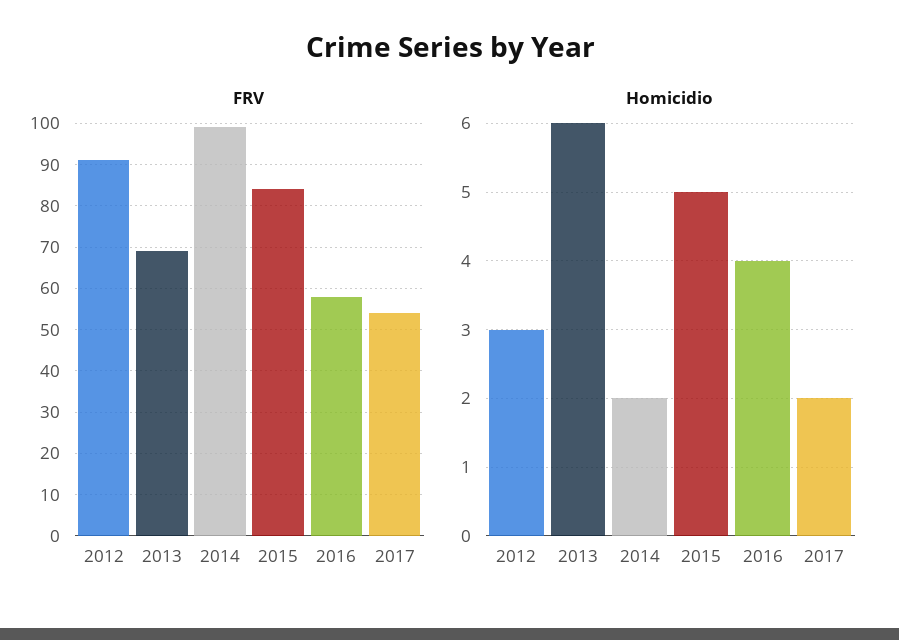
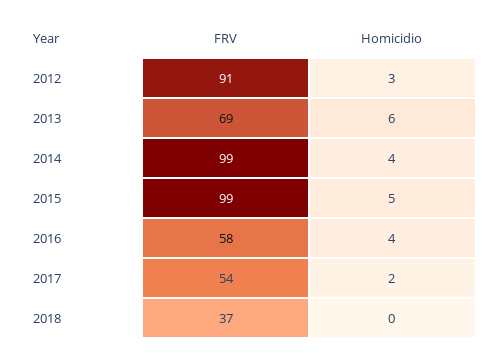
FRV, 2015: 85 -> 99
Homicidio, 2014: 2 -> 4
FRV, 2018: none -> 37
Homicidio, 2018: none -> 0

